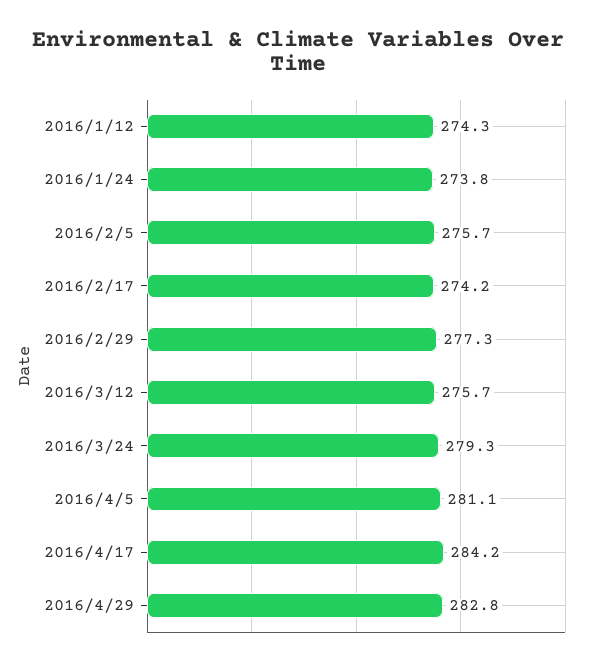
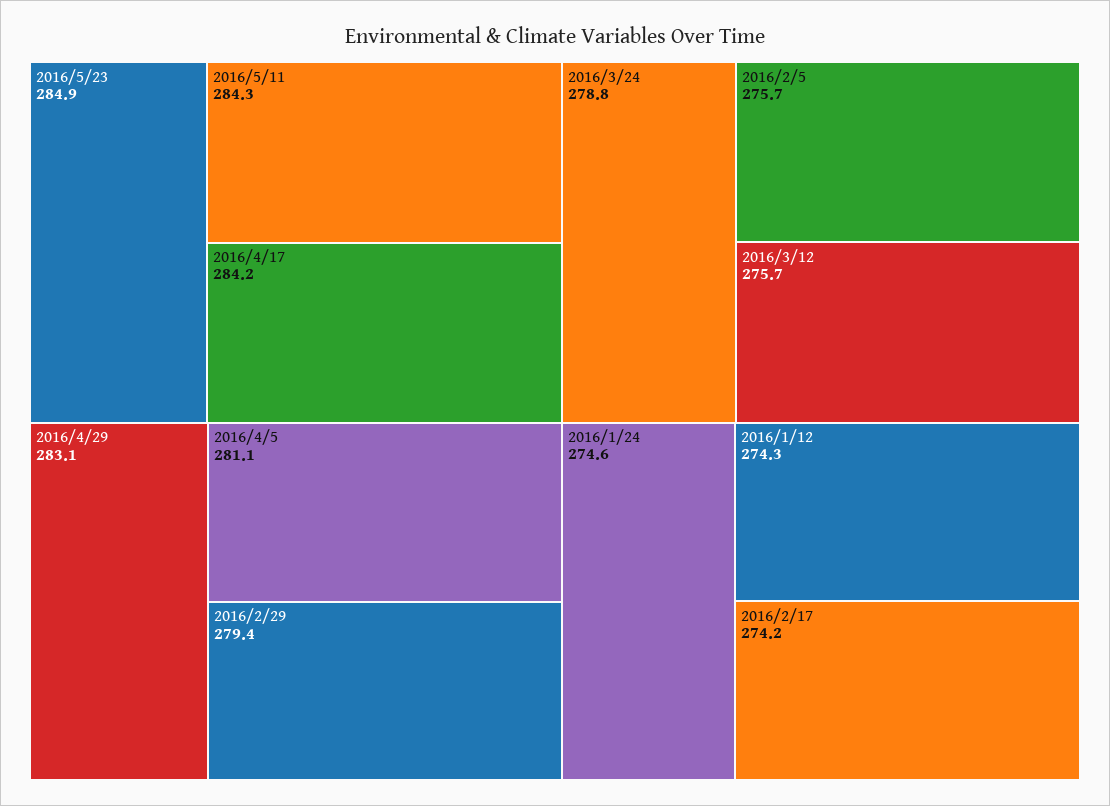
2016/1/24: 273.8 -> 274.6
2016/2/29: 277.3 -> 279.4
2016/3/24: 279.3 -> 278.8
2016/4/29: 282.8 -> 283.1
2016/5/23: none -> 284.9
2016/5/11: none -> 284.3

